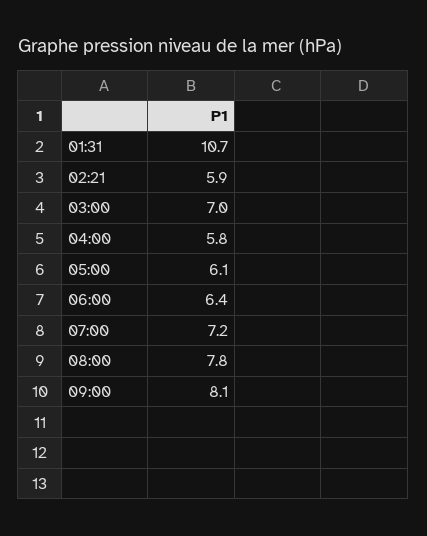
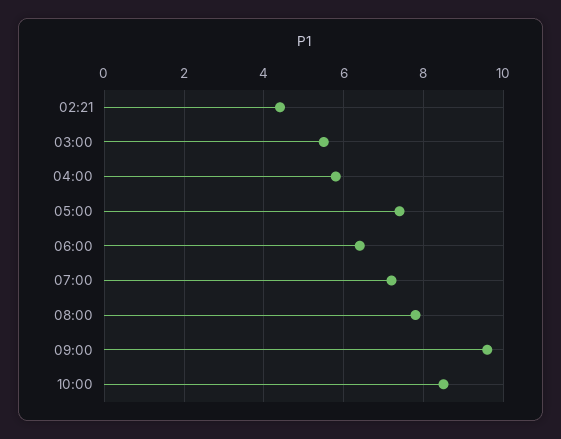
01:31: 10.7 -> none
02:21: 5.9 -> 4.5
03:00: 7 -> 5.5
05:00: 6.1 -> 7.5
09:00: 8.1 -> 9.5
10:00: none -> 8.5

